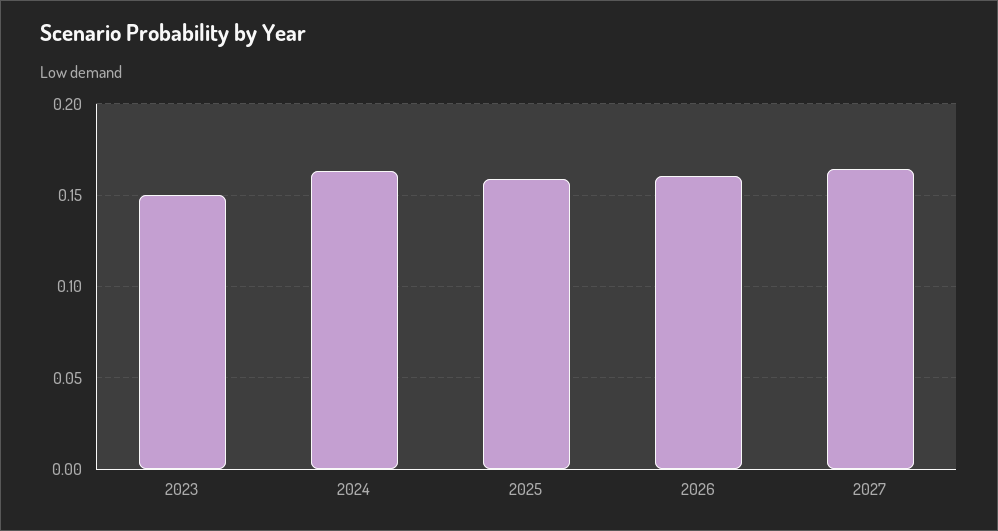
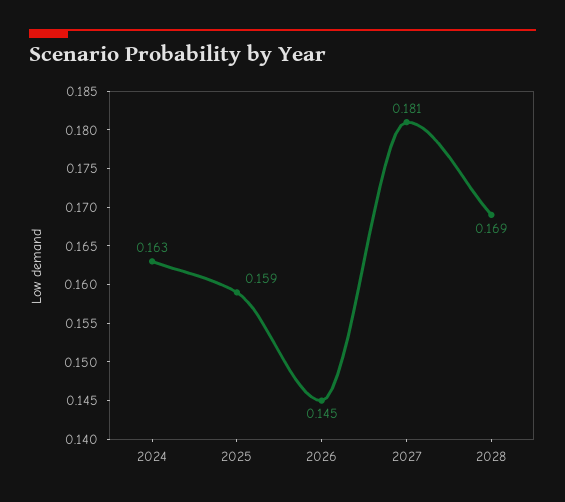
2023: 0.15 -> none
2026: 0.16 -> 0.145
2027: 0.165 -> 0.181
2028: none -> 0.169

